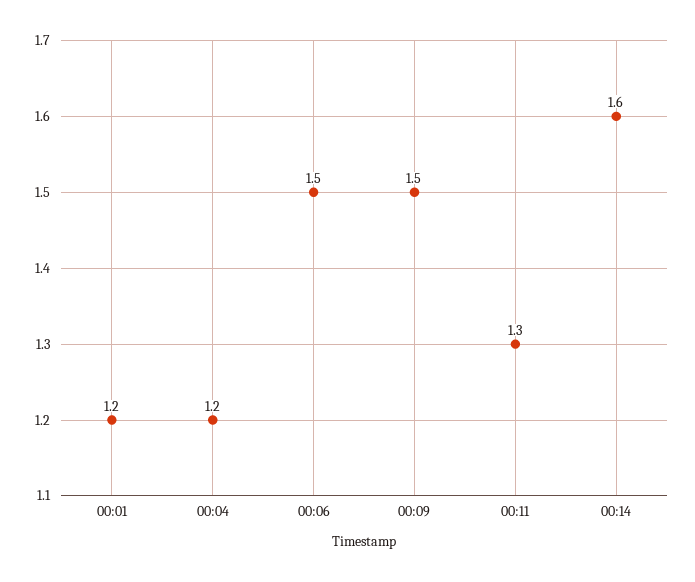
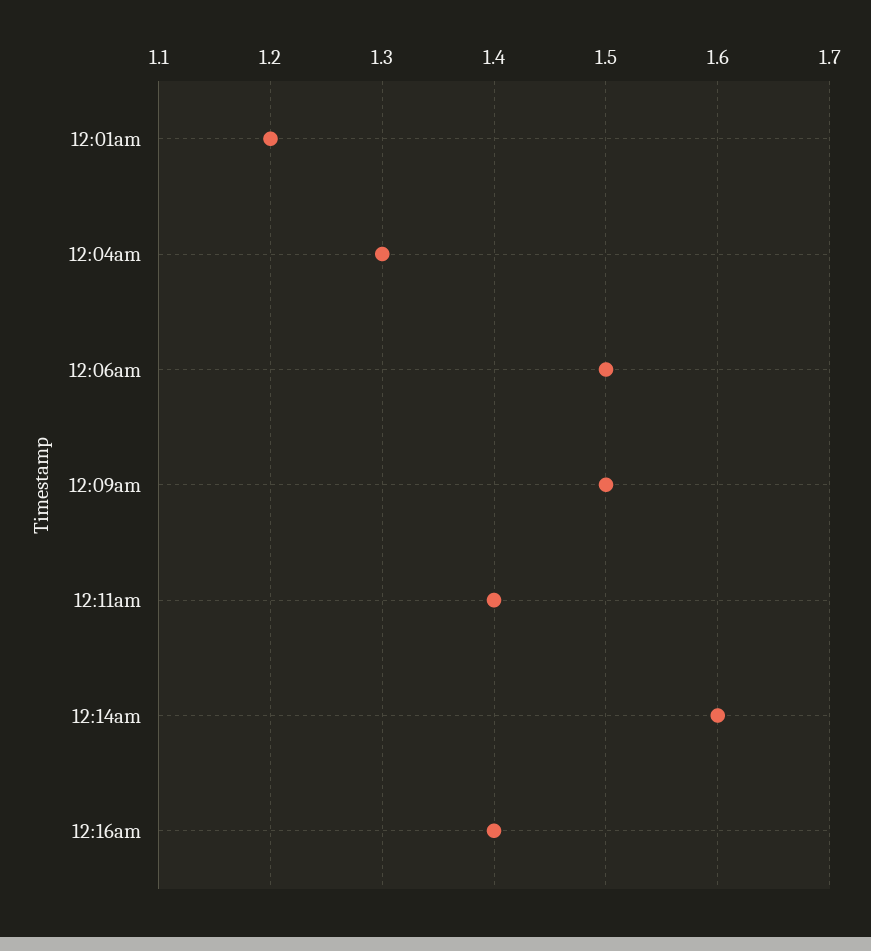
00:04: 1.2 -> 1.3
00:11: 1.3 -> 1.4
12:16am: none -> 1.4

